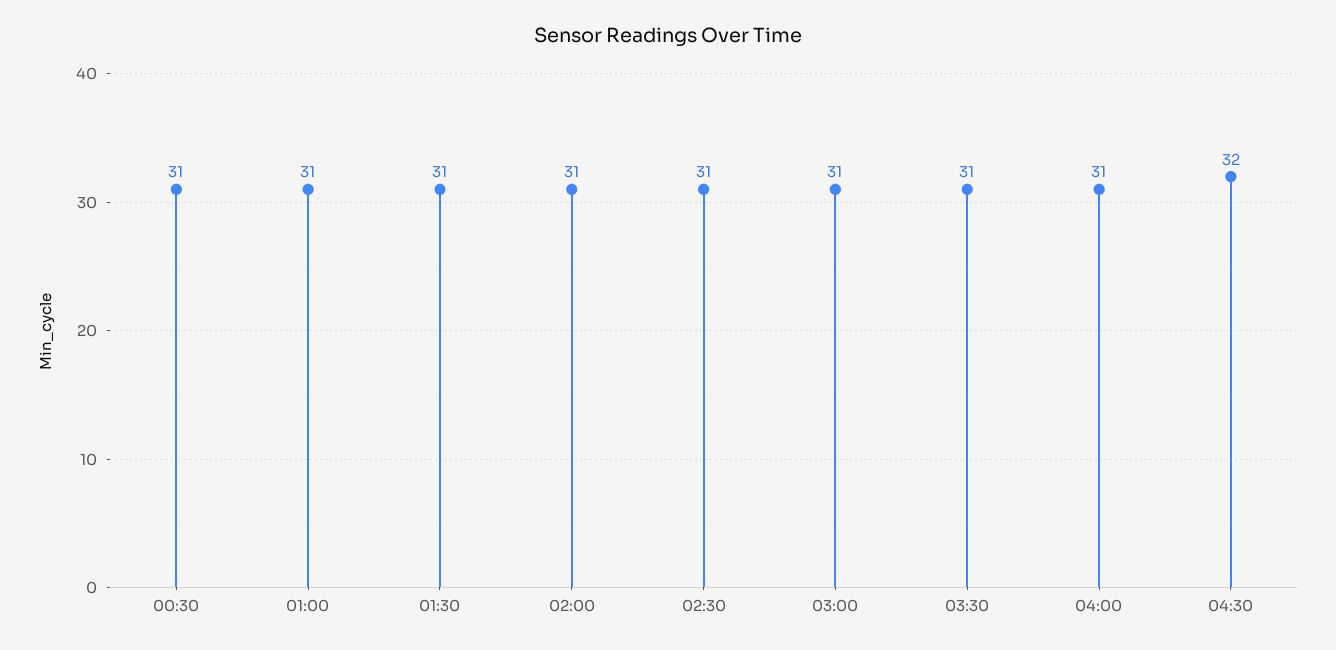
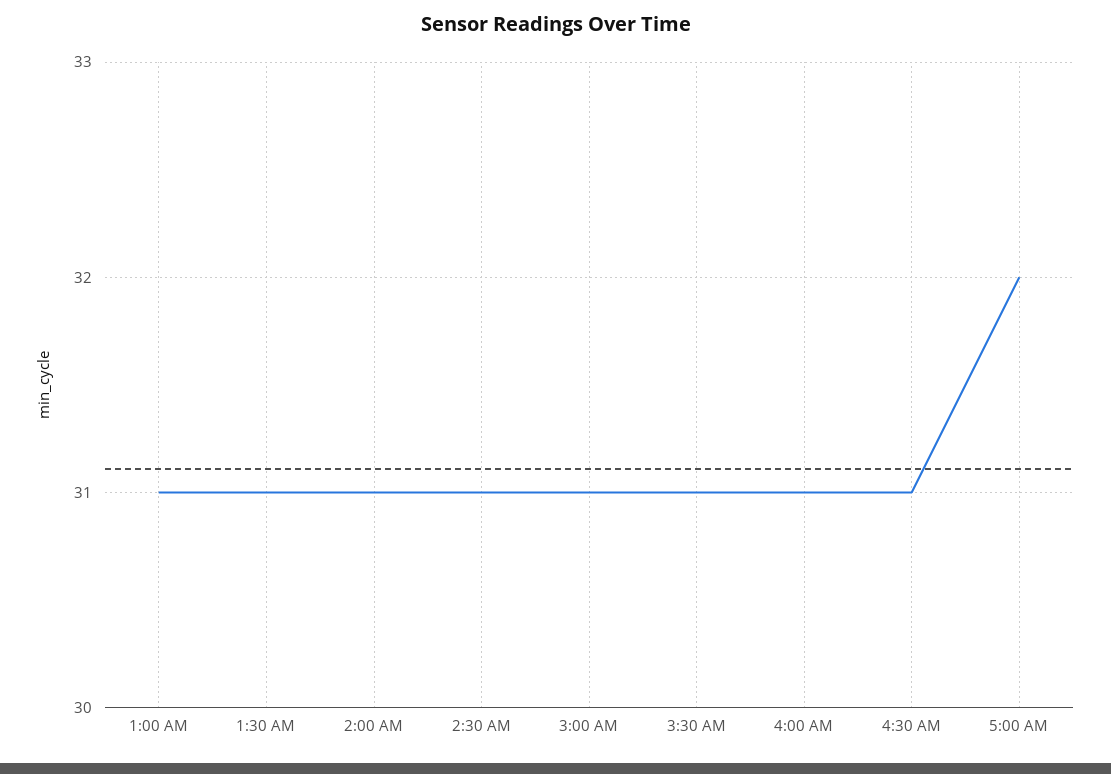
00:30: 31 -> none
04:30: 32 -> 31
5:00 AM: none -> 32

